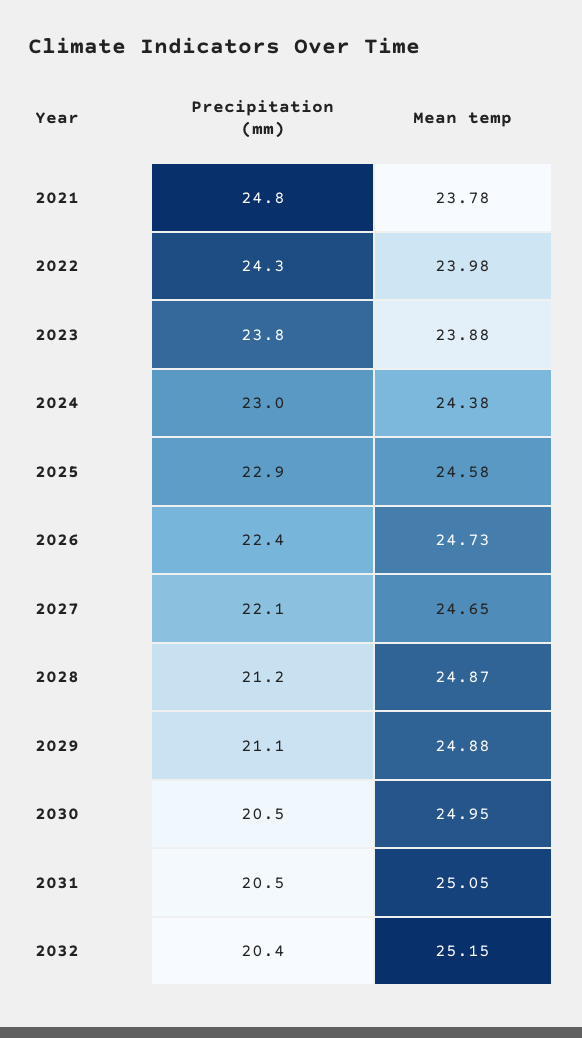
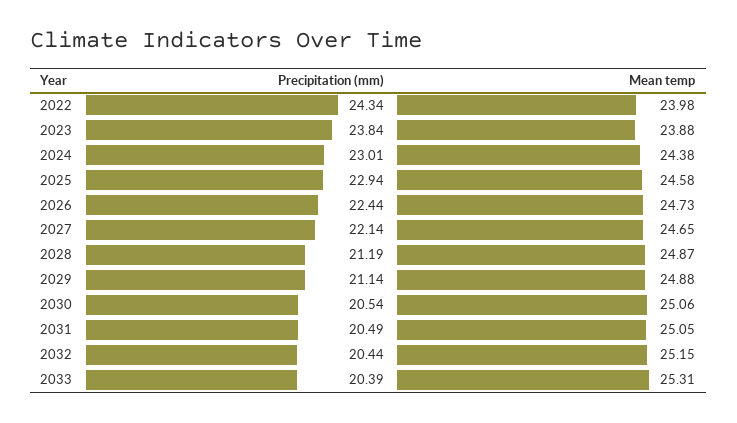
Precipitation (mm), 2021: 24.8 -> none
Mean temp, 2021: 23.78 -> none
Mean temp, 2030: 24.95 -> 25.06
Precipitation (mm), 2033: none -> 20.39
Mean temp, 2033: none -> 25.31

